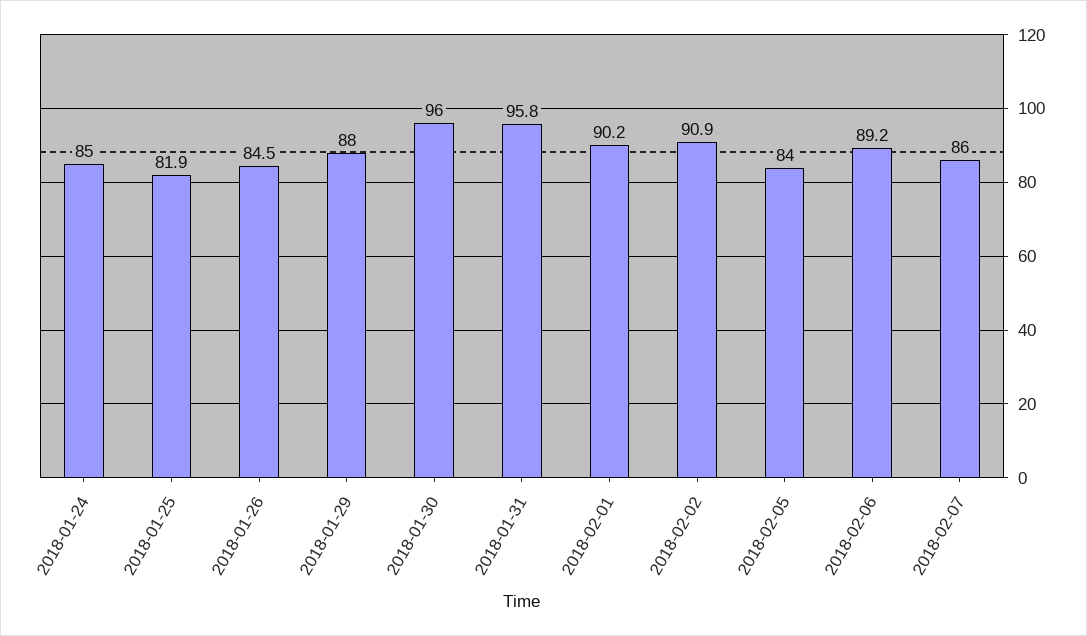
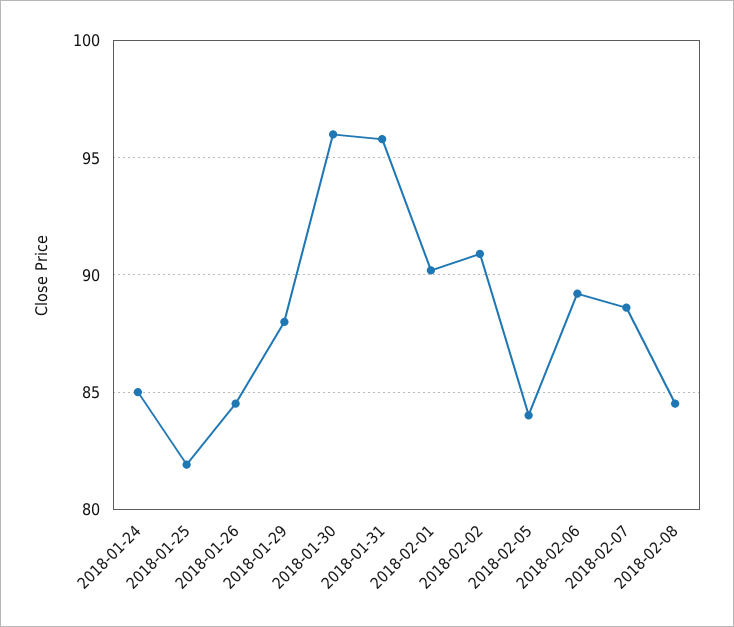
2018-02-07: 86 -> 88.5
2018-02-08: none -> 84.5

